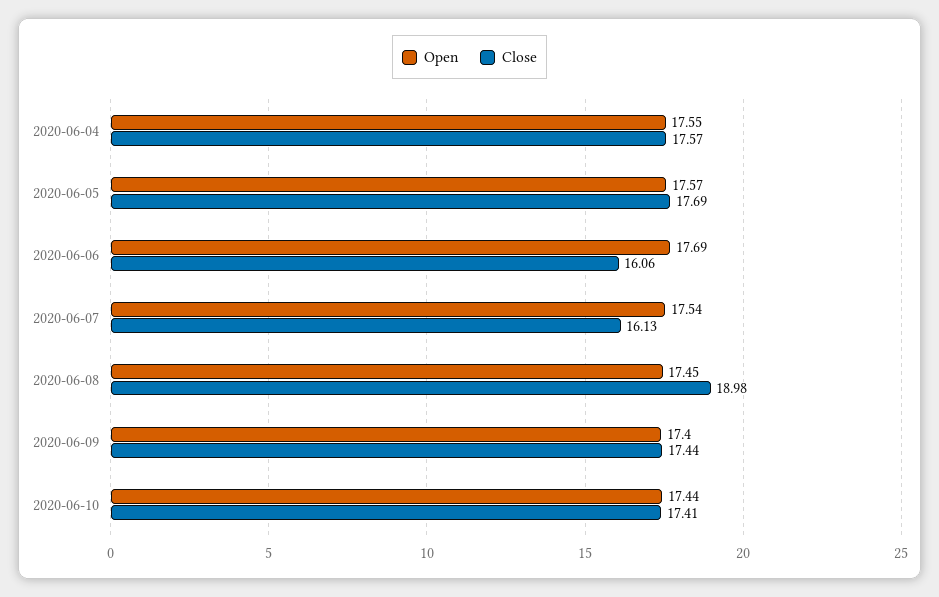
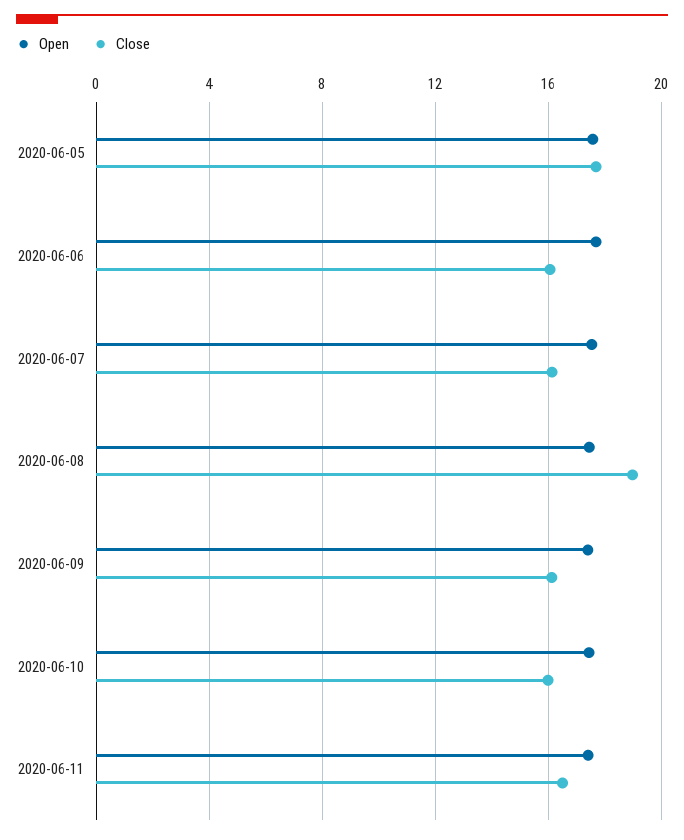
Open, 2020-06-04: 17.55 -> none
Close, 2020-06-04: 17.57 -> none
Close, 2020-06-09: 17.44 -> 16
Close, 2020-06-10: 17.41 -> 16
Open, 2020-06-11: none -> 17.5
Close, 2020-06-11: none -> 16.5

